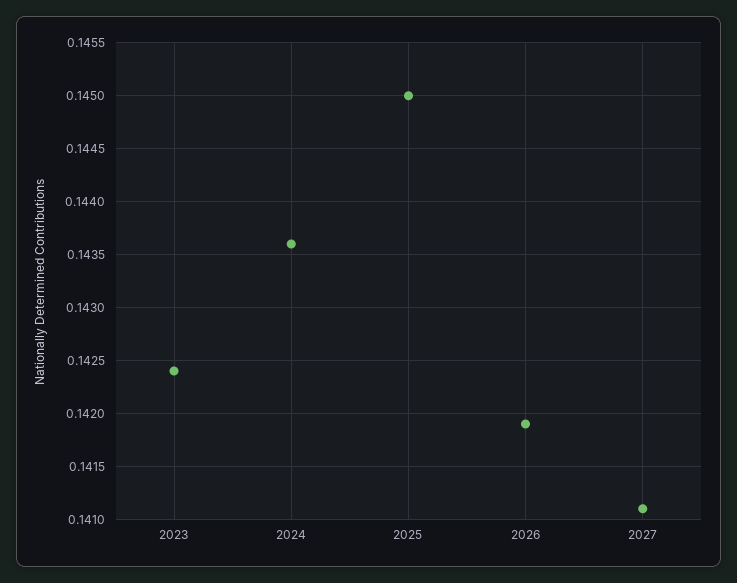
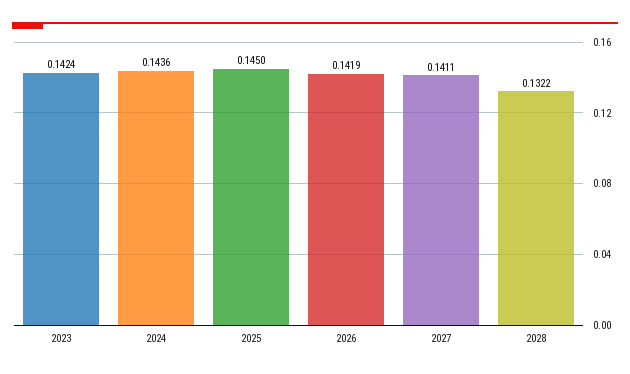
2028: none -> 0.1322

